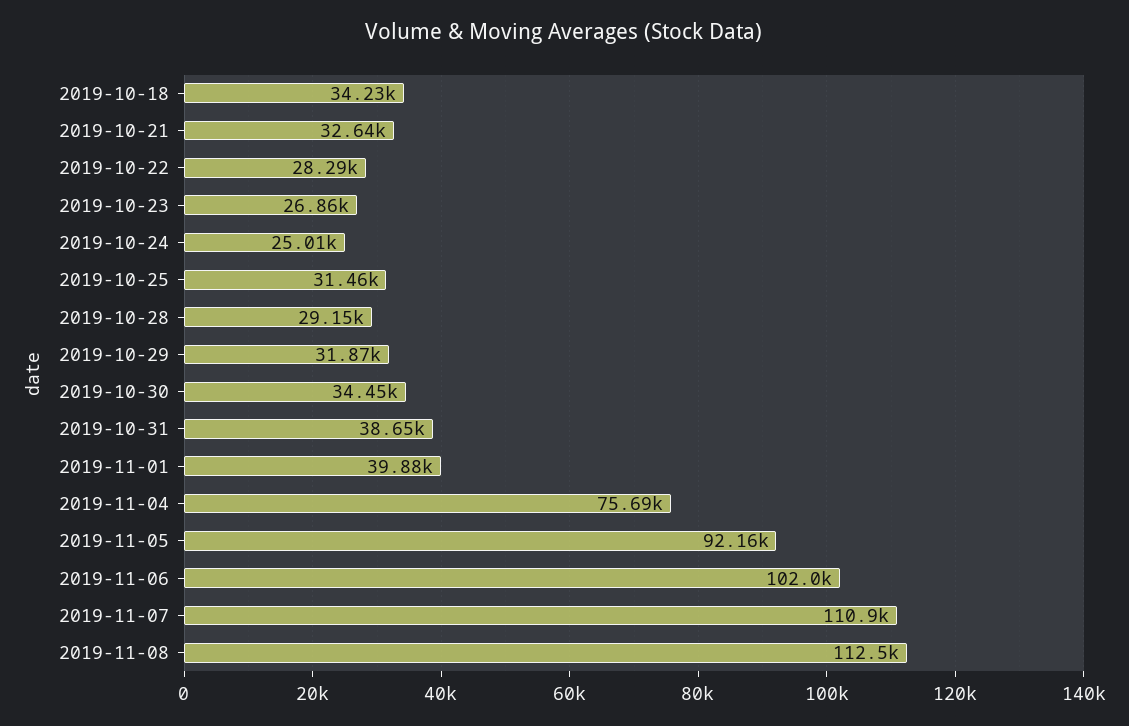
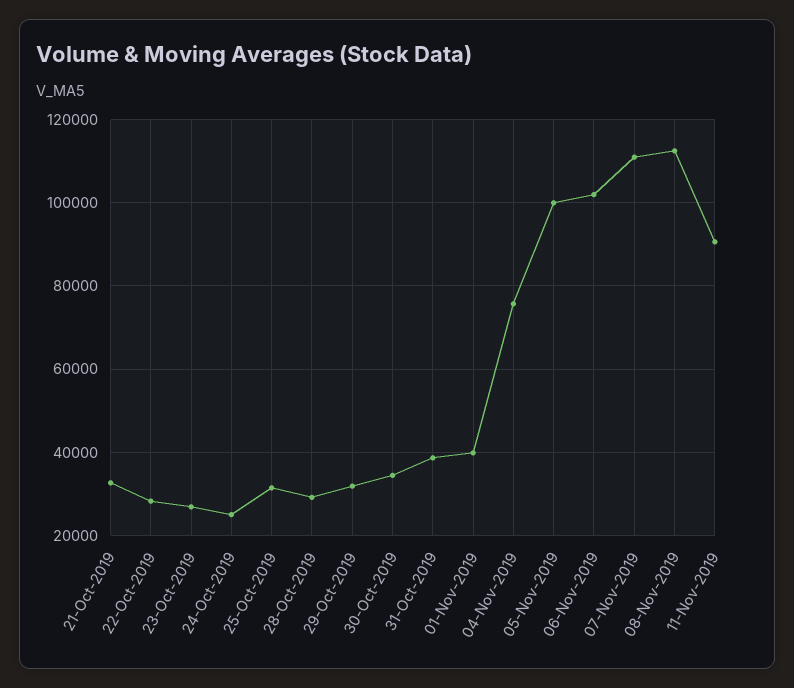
2019-10-18: 34230 -> none
2019-11-05: 92160 -> 100000
11-Nov-2019: none -> 90000

